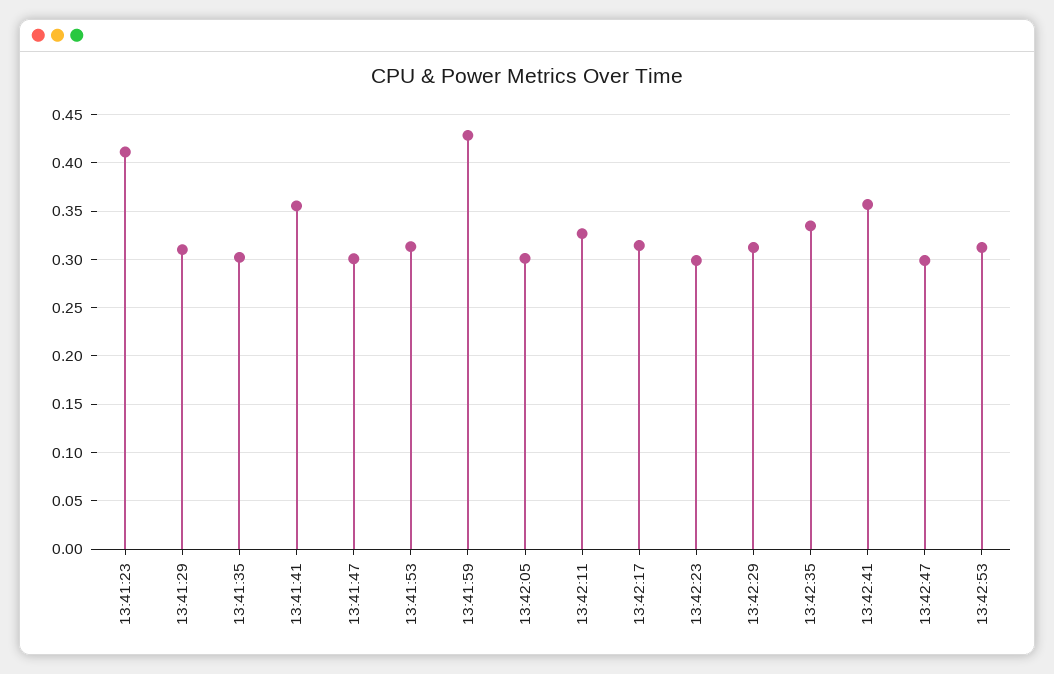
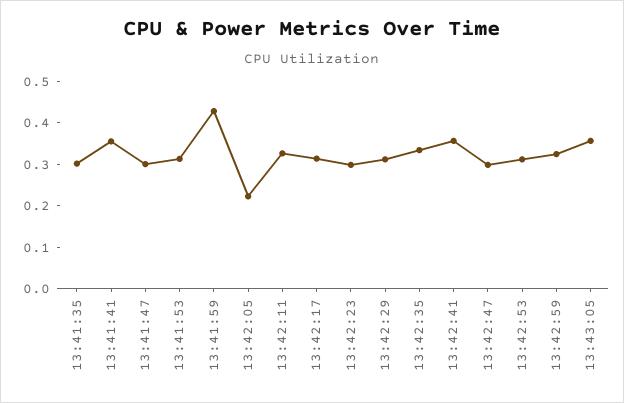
13:41:23: 0.41 -> none
13:41:29: 0.31 -> none
13:42:05: 0.3 -> 0.22
13:42:59: none -> 0.32
13:43:05: none -> 0.36

